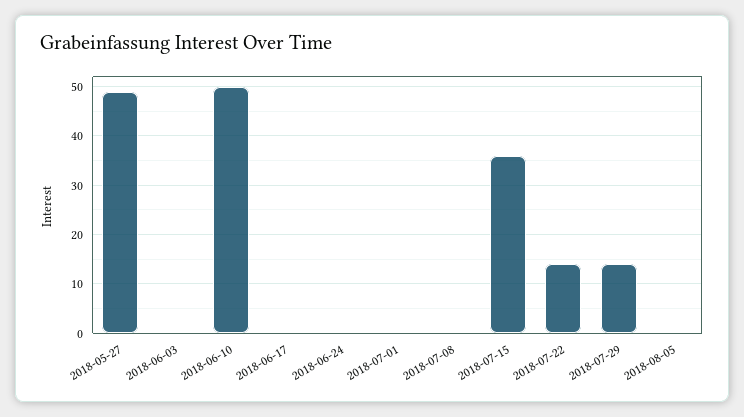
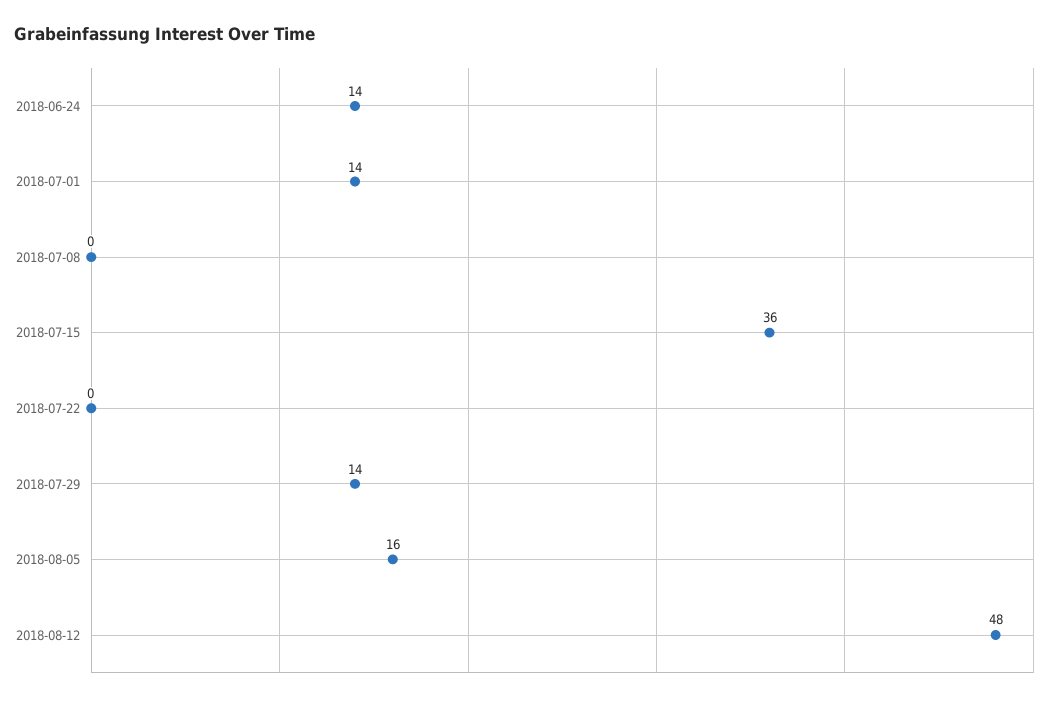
2018-05-27: 50 -> none
2018-06-03: 0 -> none
2018-06-10: 50 -> none
2018-06-17: 0 -> none
2018-06-24: 0 -> 14
2018-07-01: 0 -> 14
2018-07-22: 15 -> 0
2018-08-05: 0 -> 16
2018-08-12: none -> 48

